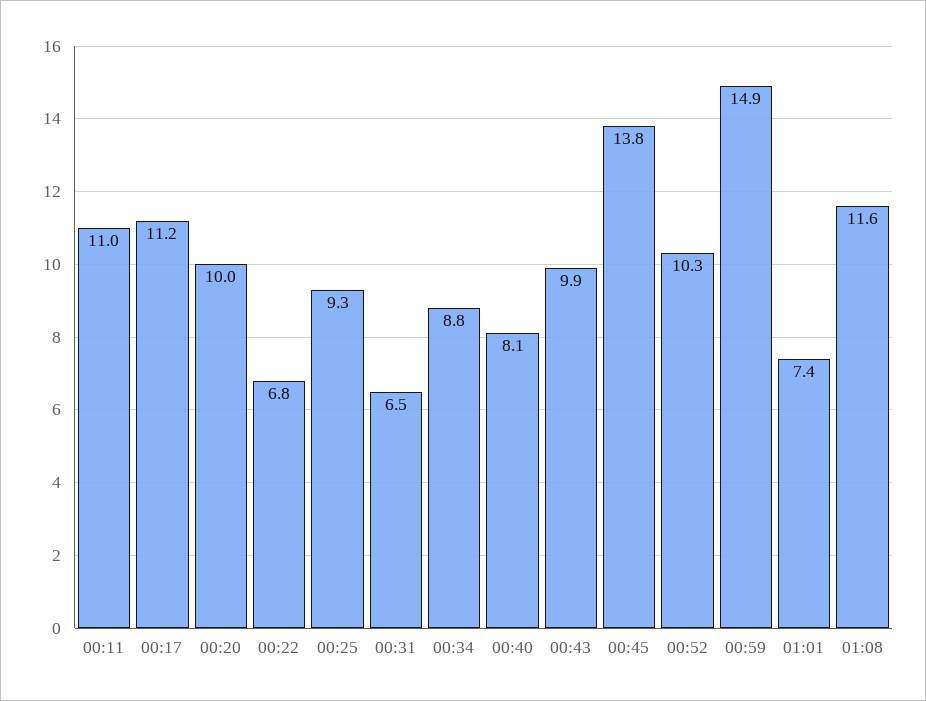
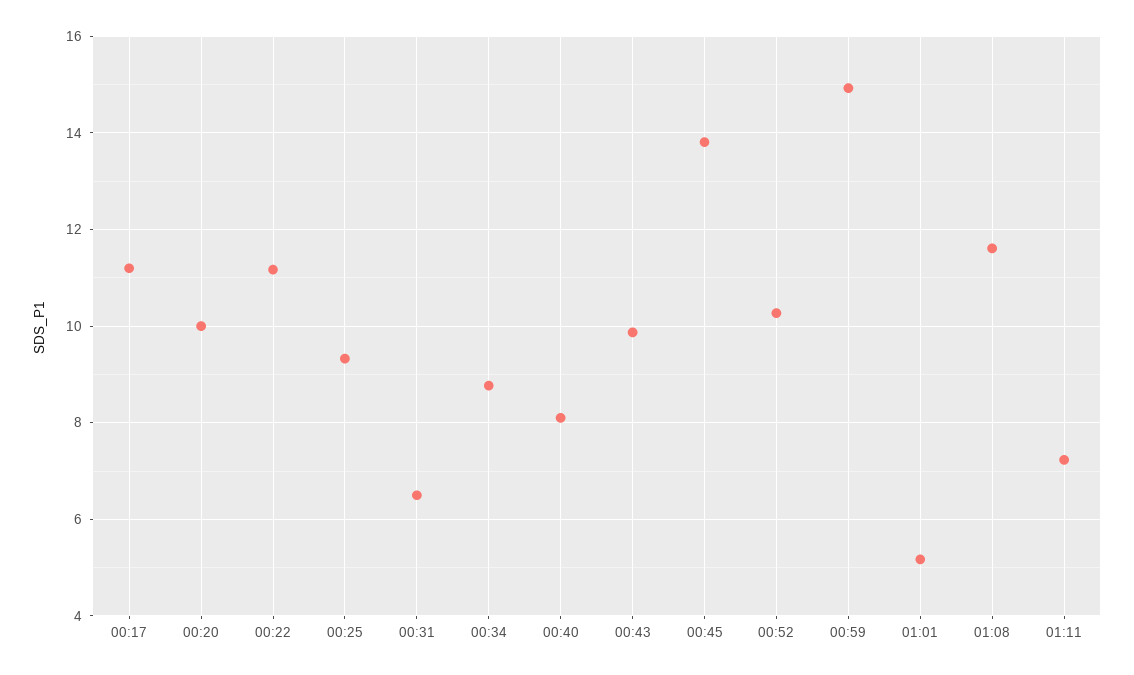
00:11: 11 -> none
00:22: 6.8 -> 11.2
01:01: 7.4 -> 5.2
01:11: none -> 7.2

